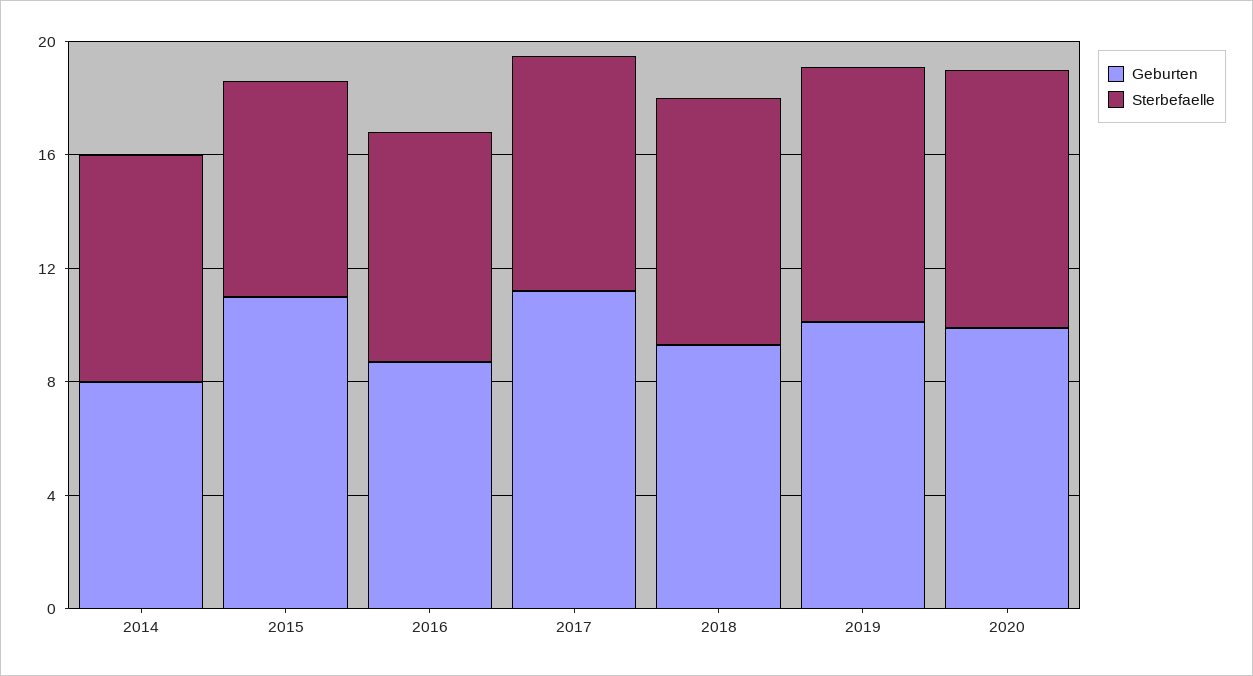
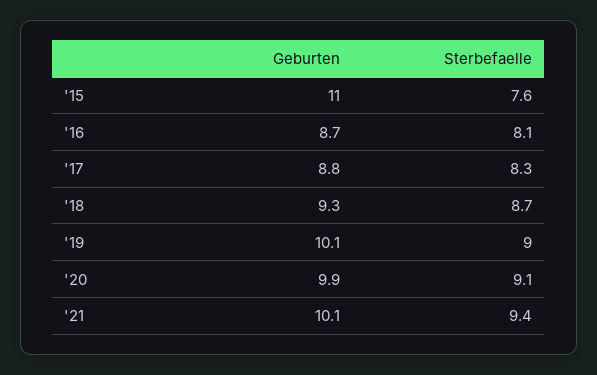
Geburten, 2014: 8 -> none
Sterbefaelle, 2014: 8 -> none
Geburten, 2017: 11 -> 8.8
Geburten, '21: none -> 10.1
Sterbefaelle, '21: none -> 9.4

